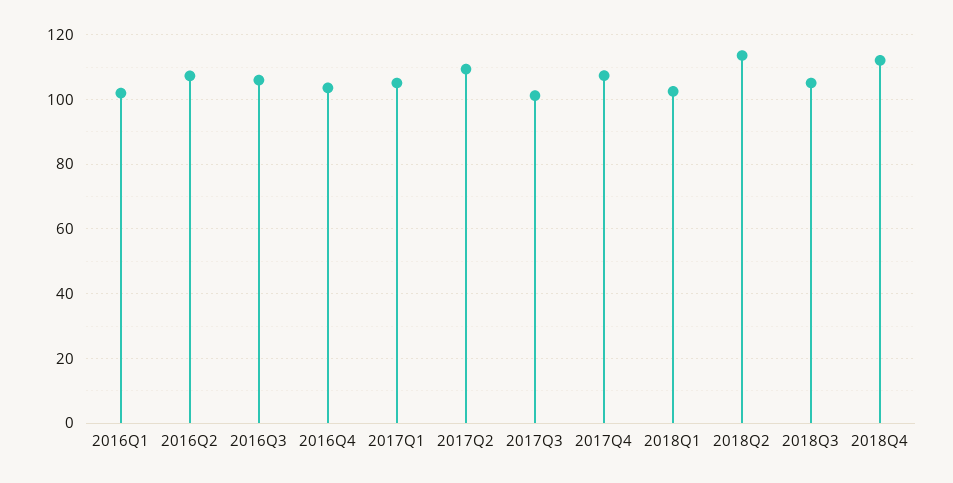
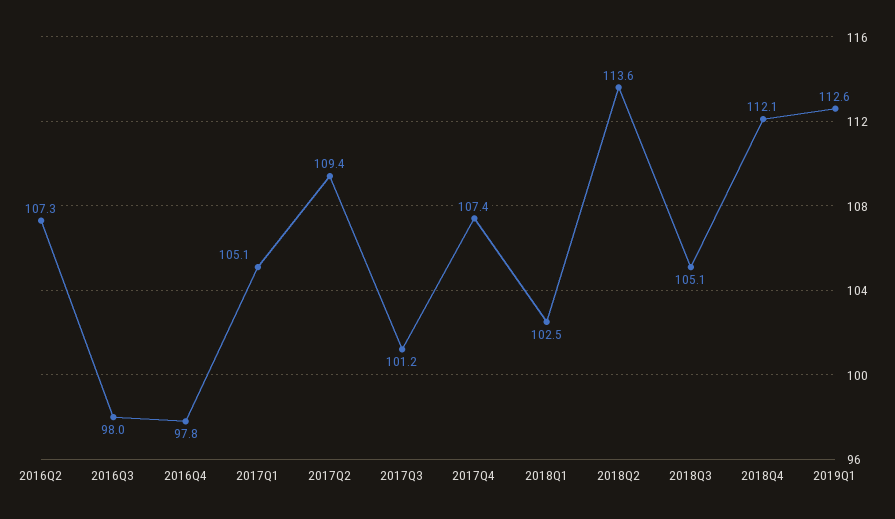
2016Q1: 102 -> none
2016Q3: 106 -> 98
2016Q4: 104 -> 97.8
2019Q1: none -> 112.6

